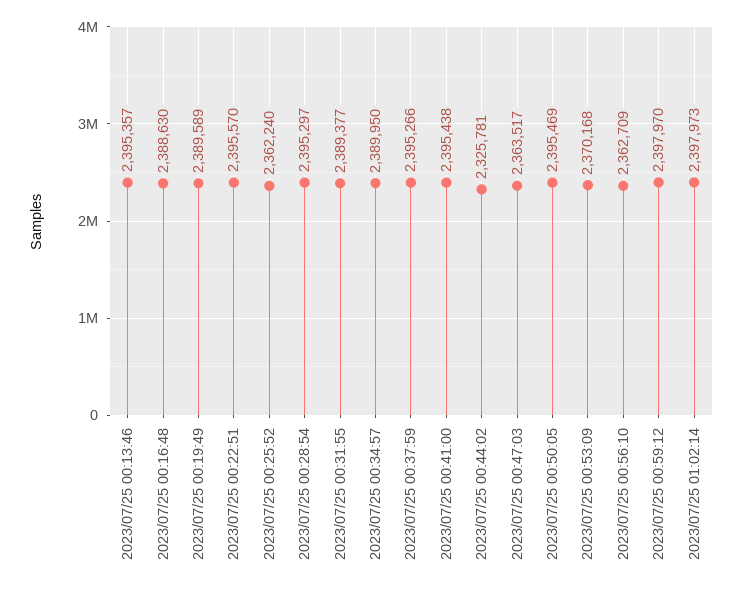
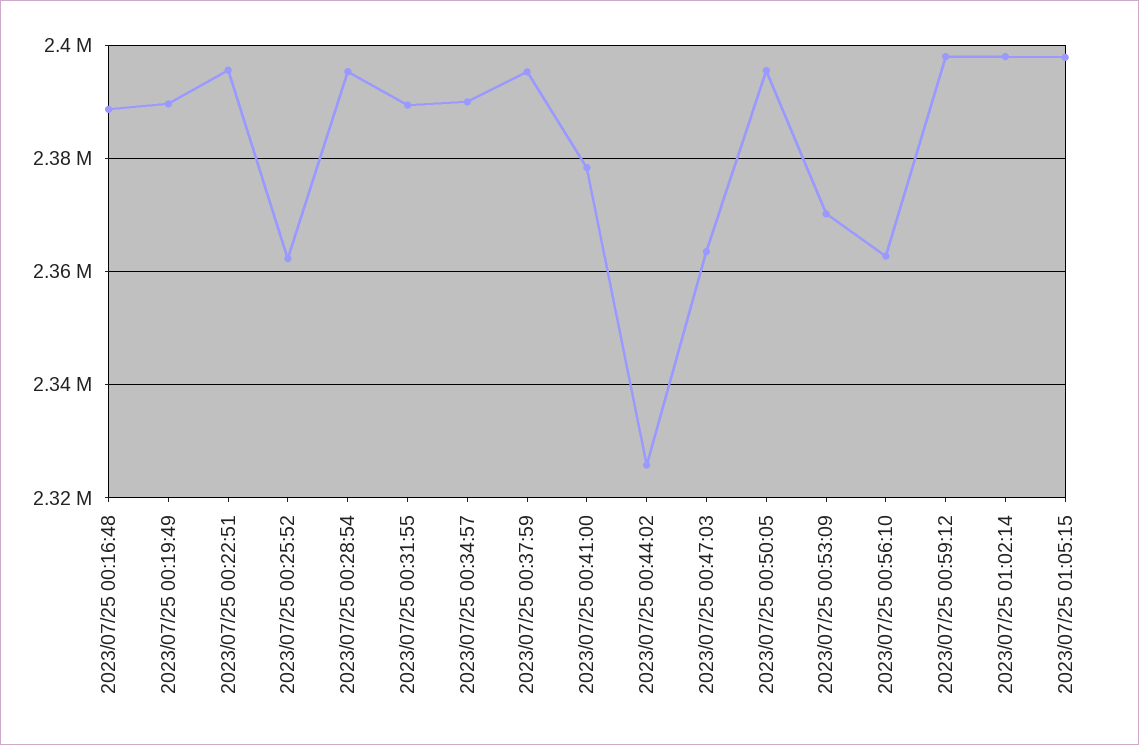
2023/07/25 00:13:46: 2395357 -> none
2023/07/25 00:41:00: 2395438 -> 2378000
2023/07/25 01:05:15: none -> 2398000

